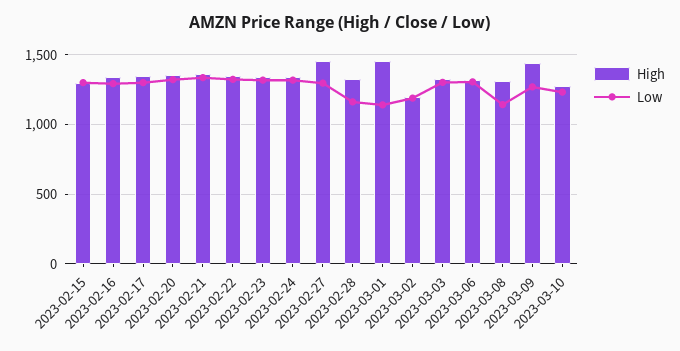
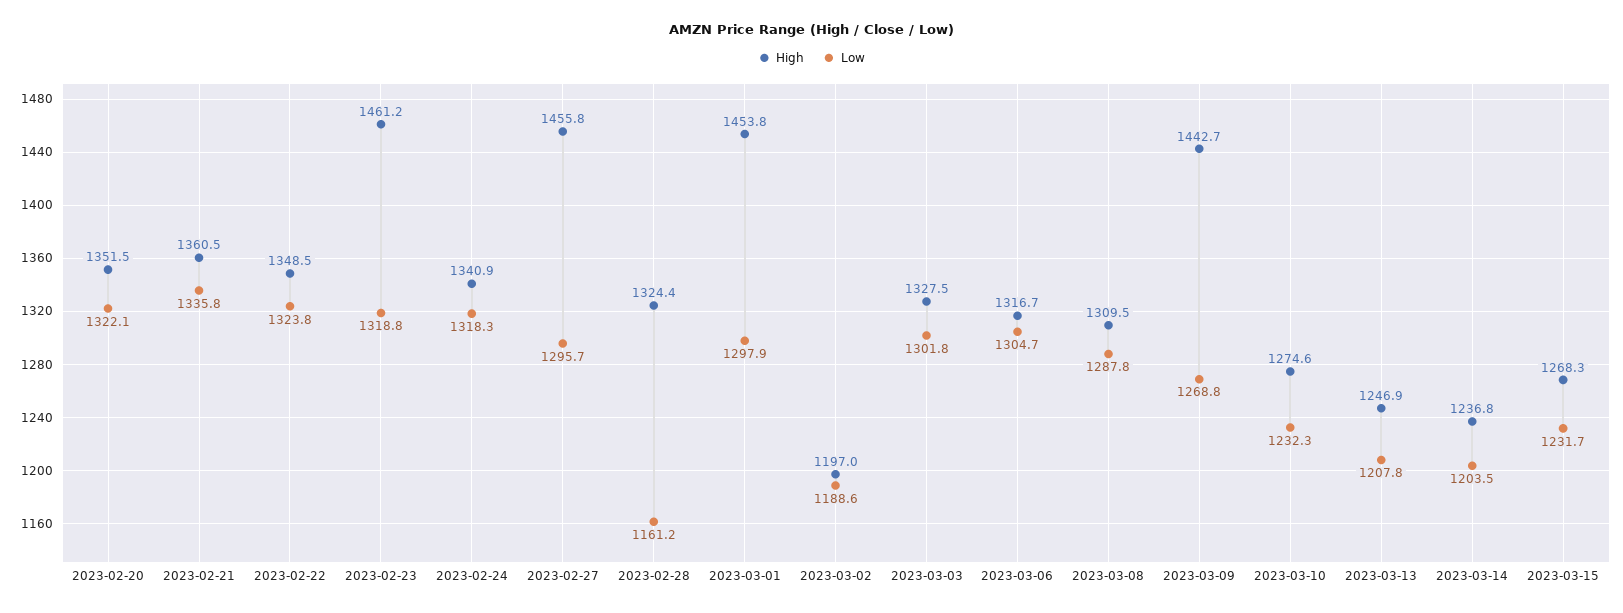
High, 2023-02-15: 1300 -> none
Low, 2023-02-15: 1300 -> none
High, 2023-02-16: 1350 -> none
Low, 2023-02-16: 1300 -> none
High, 2023-02-17: 1350 -> none
Low, 2023-02-17: 1300 -> none
High, 2023-02-23: 1350 -> 1461.2
Low, 2023-03-01: 1150 -> 1297.9
Low, 2023-03-08: 1150 -> 1287.8
High, 2023-03-13: none -> 1246.9
Low, 2023-03-13: none -> 1207.8
High, 2023-03-14: none -> 1236.8
Low, 2023-03-14: none -> 1203.5
High, 2023-03-15: none -> 1268.3
Low, 2023-03-15: none -> 1231.7

